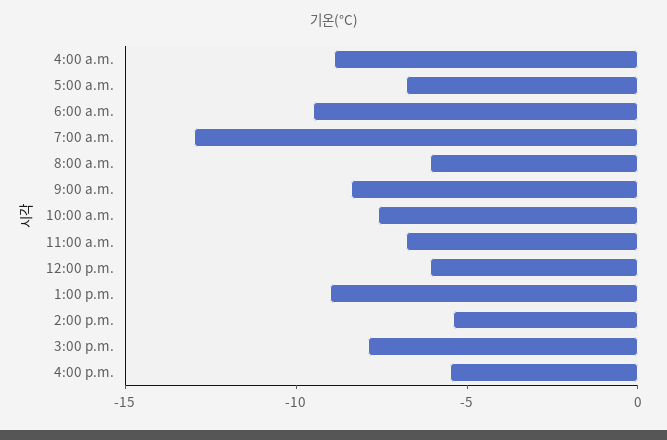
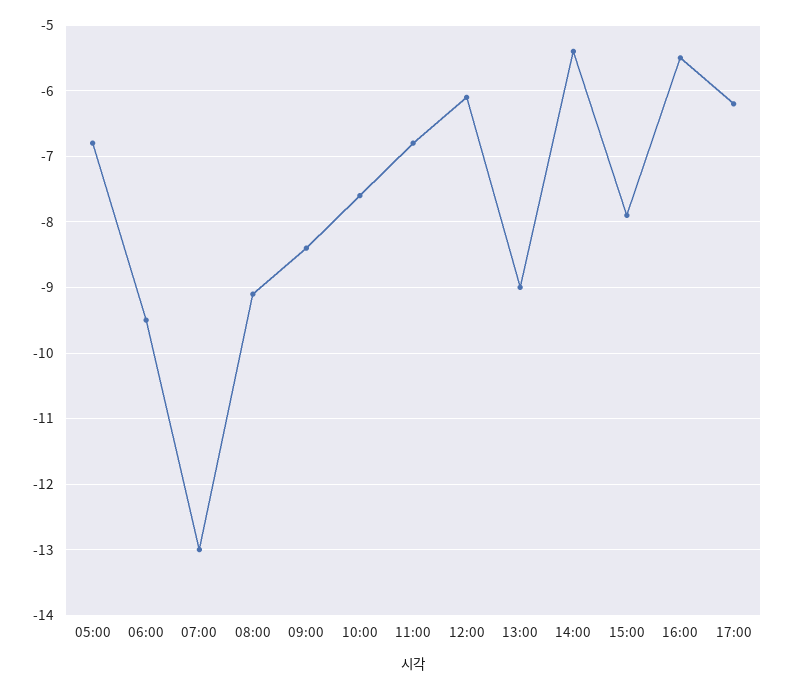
4:00 a.m.: -9 -> none
8:00 a.m.: -6 -> -9.1
17:00: none -> -6.2

